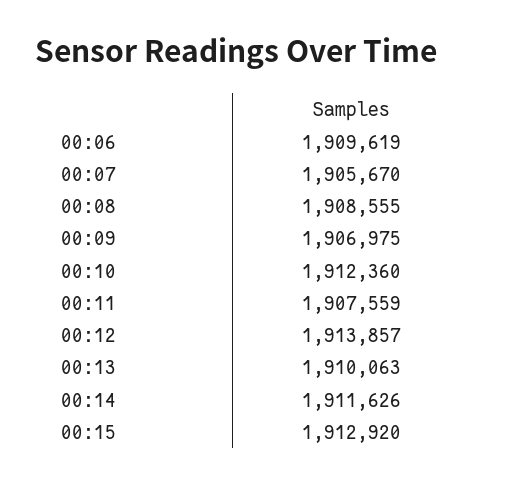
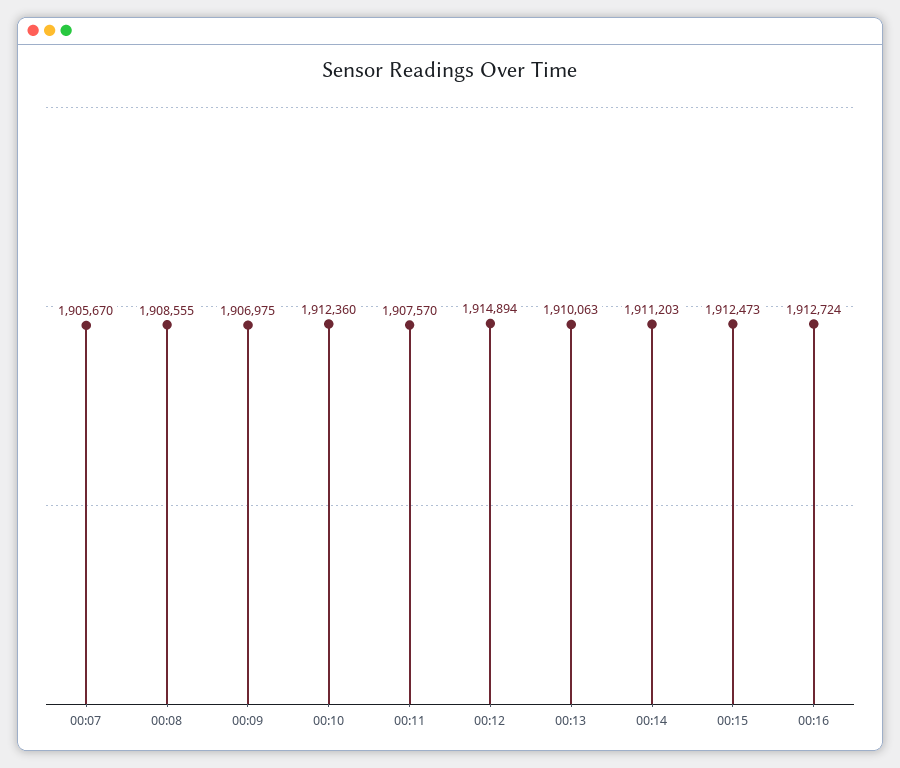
00:06: 1909619 -> none
00:11: 1907559 -> 1907570
00:12: 1913857 -> 1914894
00:14: 1911626 -> 1911203
00:15: 1912920 -> 1912473
00:16: none -> 1912724

